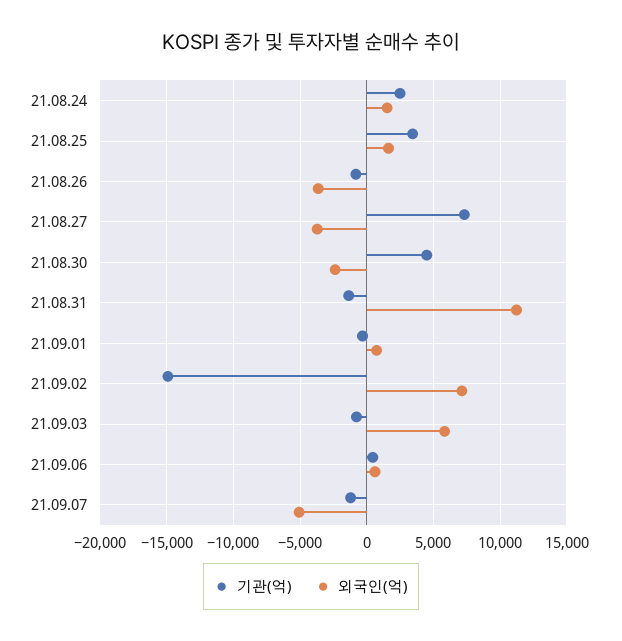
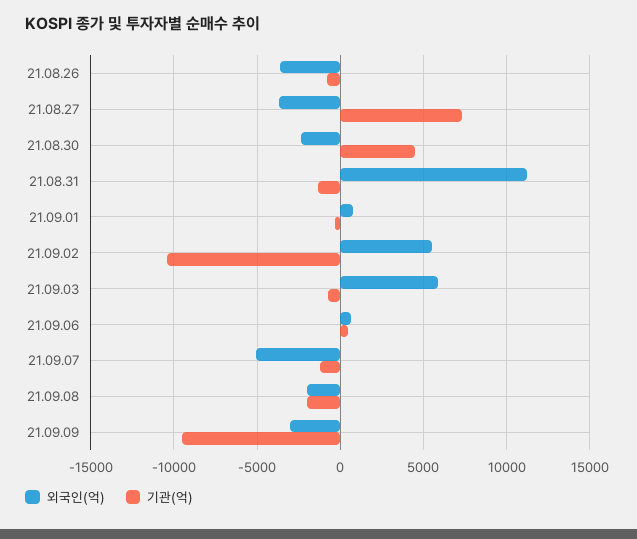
기관(억), 21.08.24: 2500 -> none
외국인(억), 21.08.24: 1500 -> none
기관(억), 21.08.25: 3500 -> none
외국인(억), 21.08.25: 1500 -> none
기관(억), 21.09.02: -15000 -> -10500
외국인(억), 21.09.02: 7000 -> 5500
외국인(억), 21.09.08: none -> -2000
기관(억), 21.09.08: none -> -2000
외국인(억), 21.09.09: none -> -3000
기관(억), 21.09.09: none -> -9500

